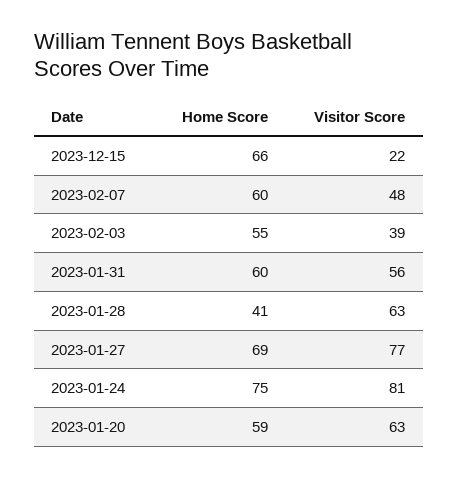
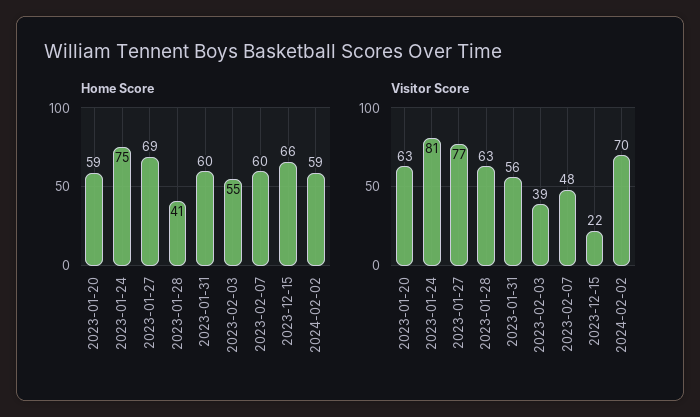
Home Score, 2024-02-02: none -> 59
Visitor Score, 2024-02-02: none -> 70

